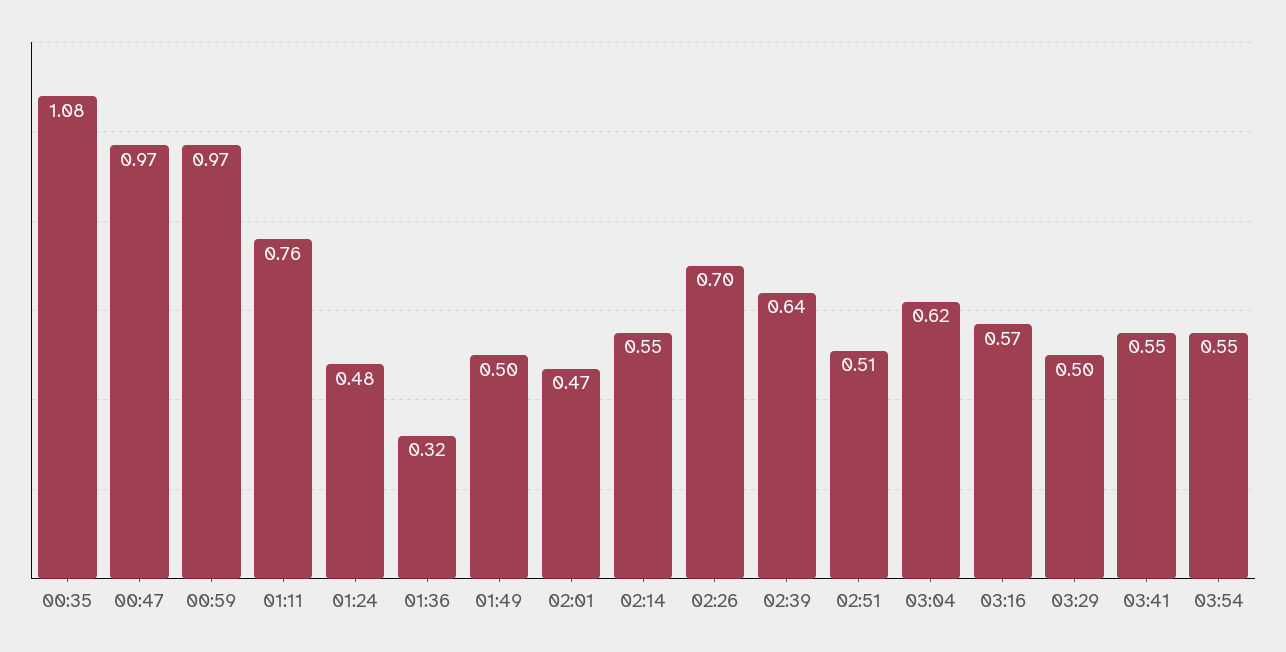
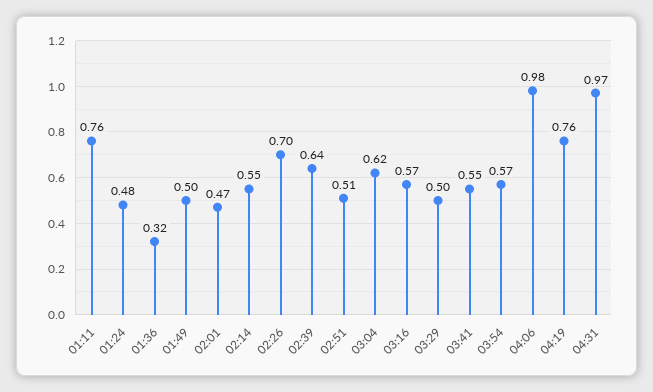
00:35: 1.08 -> none
00:47: 0.97 -> none
00:59: 0.97 -> none
03:54: 0.55 -> 0.57
04:06: none -> 0.98
04:19: none -> 0.76
04:31: none -> 0.97

